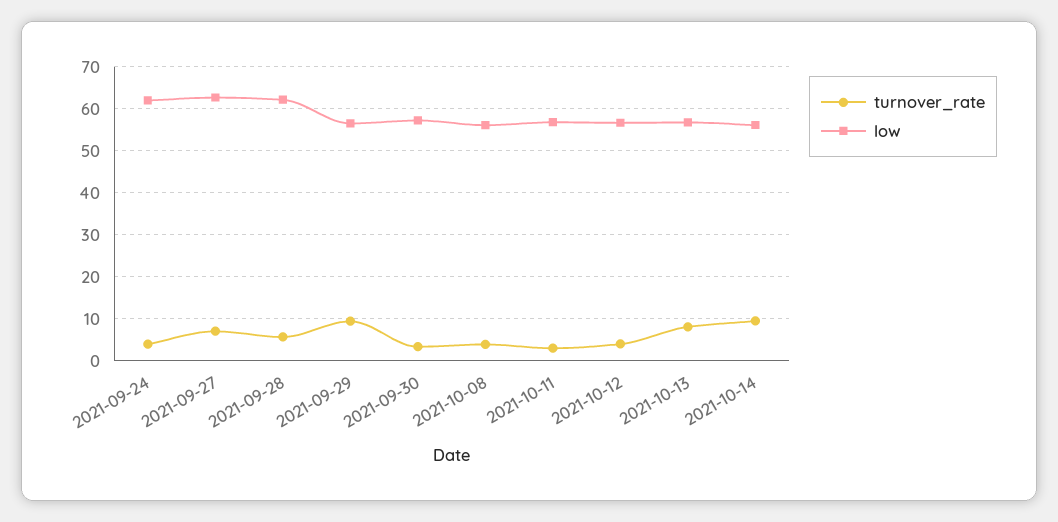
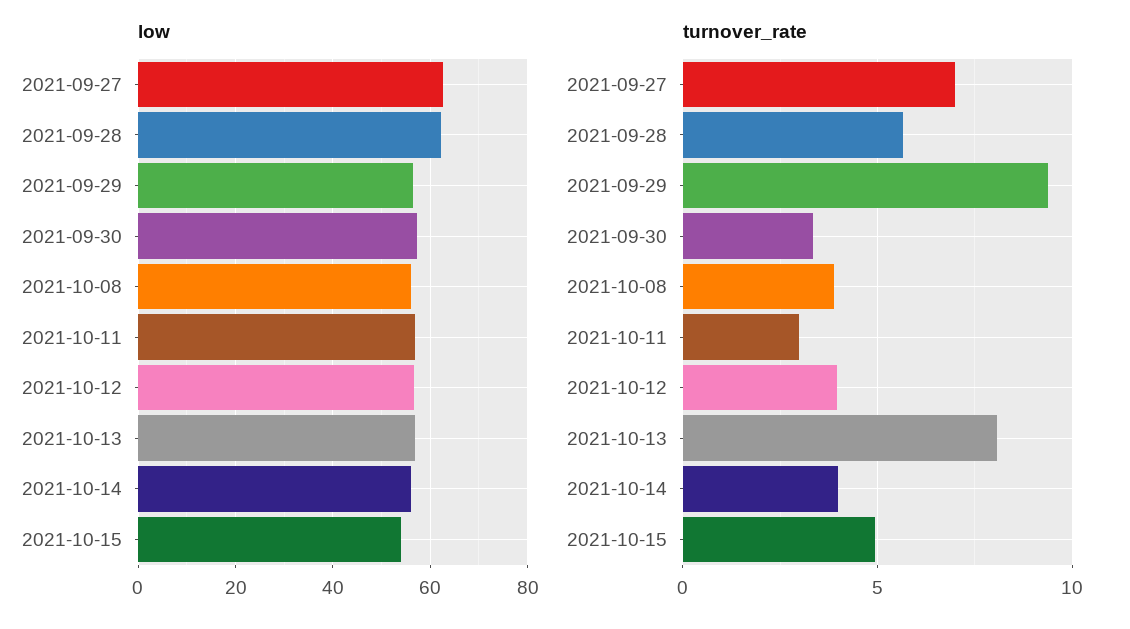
turnover_rate, 2021-09-24: 4 -> none
low, 2021-09-24: 62 -> none
turnover_rate, 2021-10-14: 10 -> 4
low, 2021-10-15: none -> 54
turnover_rate, 2021-10-15: none -> 5

